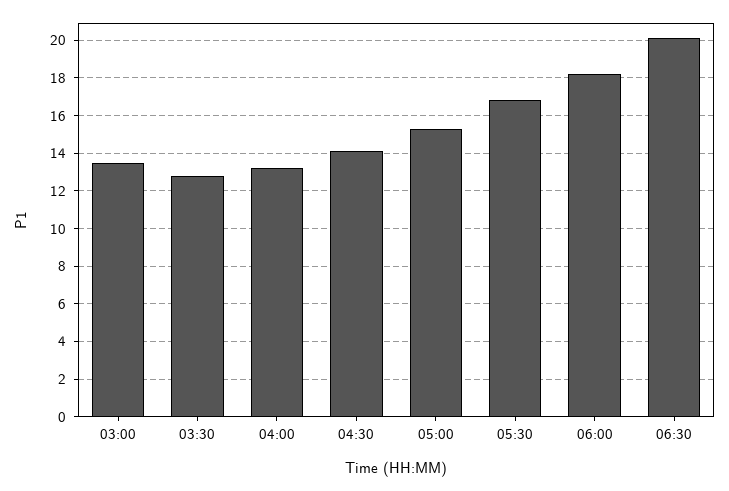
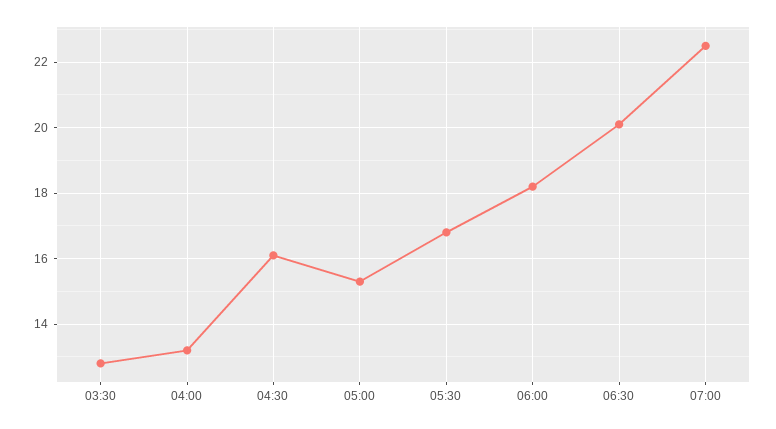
03:00: 13.5 -> none
04:30: 14 -> 16
07:00: none -> 22.5

